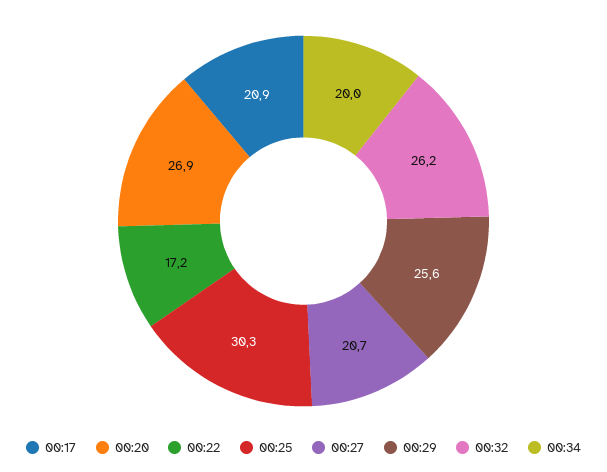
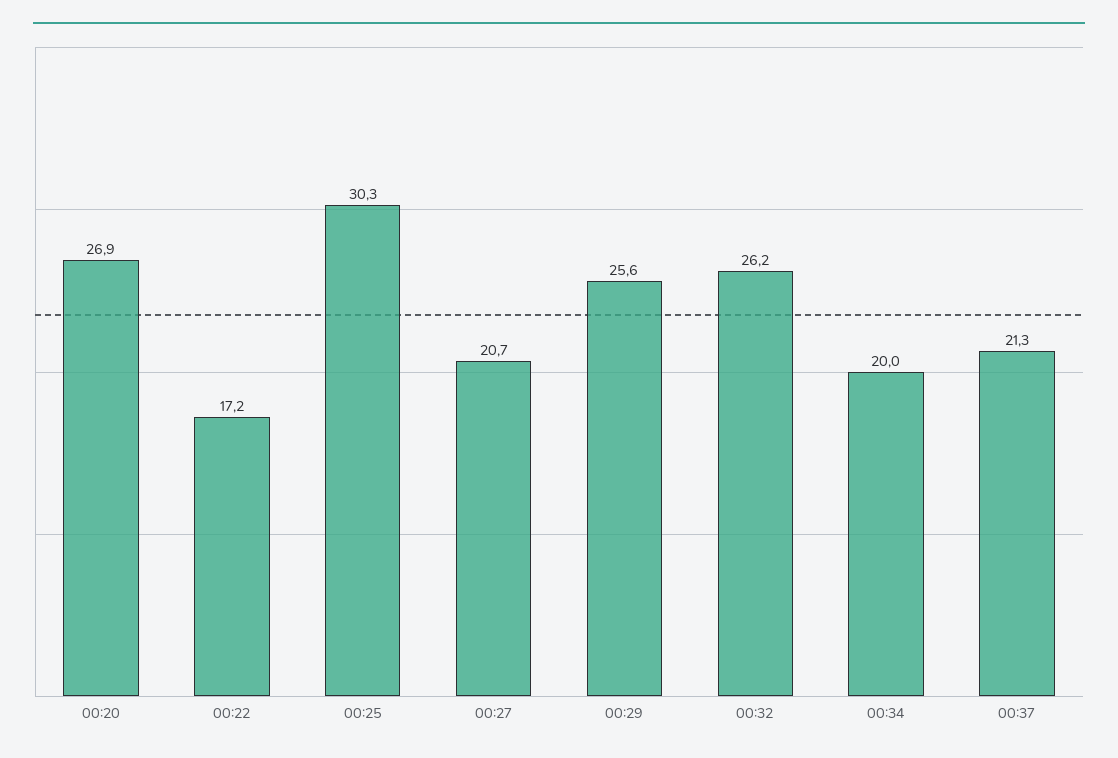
00:17: 20.9 -> none
00:37: none -> 21.3

